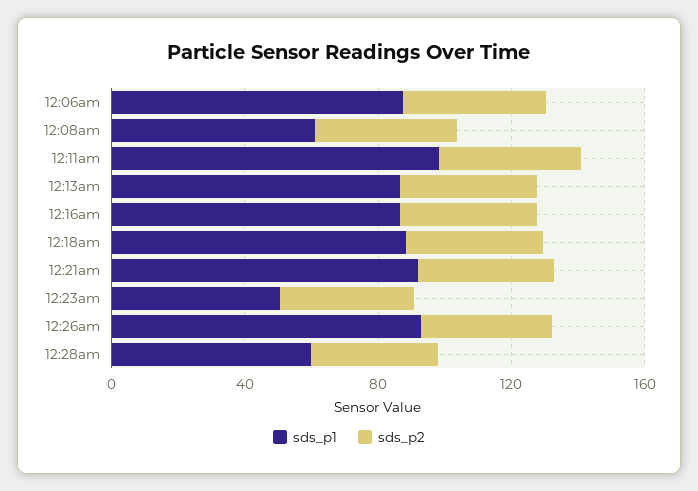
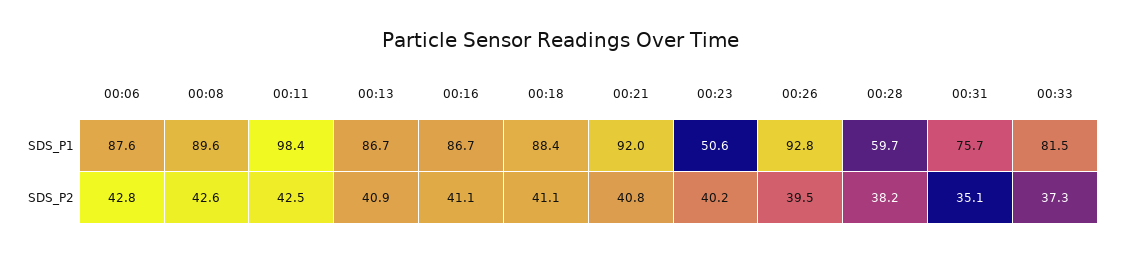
sds_p1, 12:08am: 60 -> 89.6
sds_p1, 00:31: none -> 75.7
sds_p1, 00:33: none -> 81.5
sds_p2, 00:31: none -> 35.1
sds_p2, 00:33: none -> 37.3

